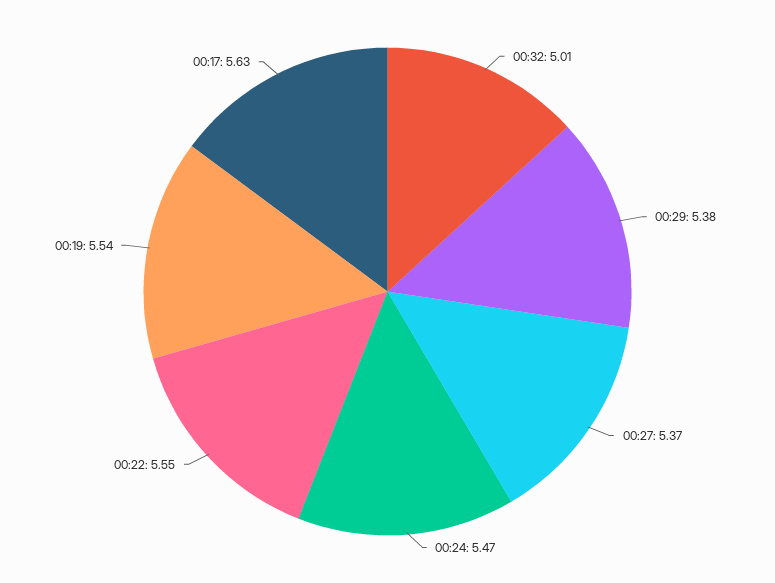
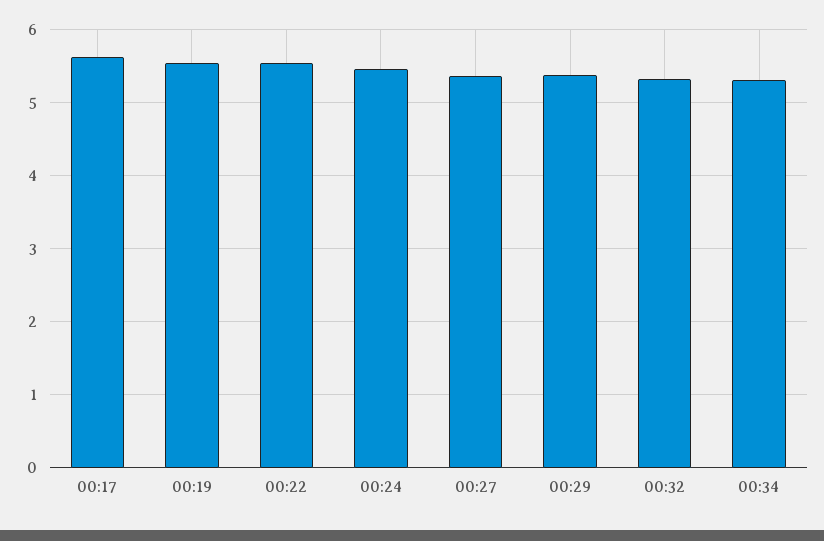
00:32: 5.01 -> 5.3
00:34: none -> 5.3

